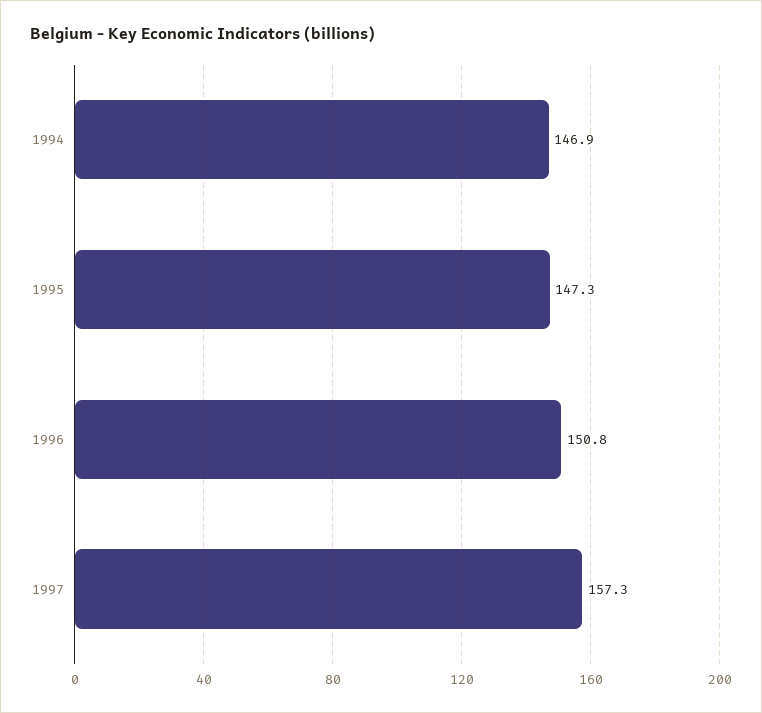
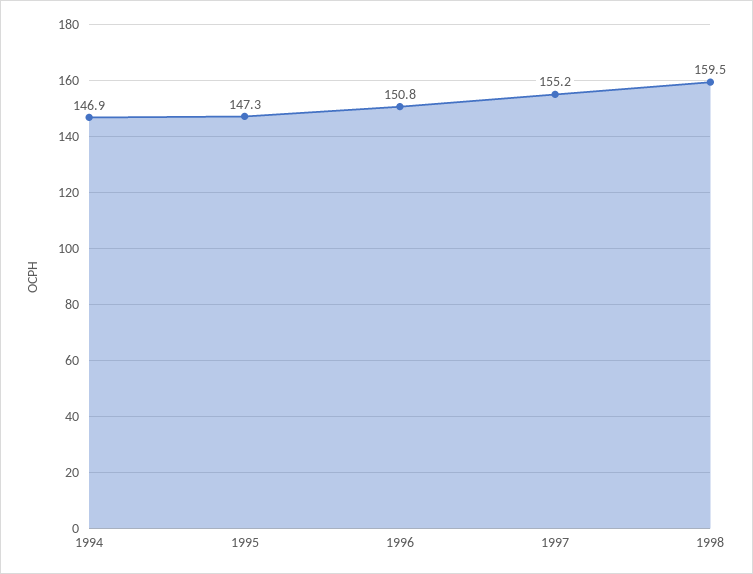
1997: 157.3 -> 155.2
1998: none -> 159.5

